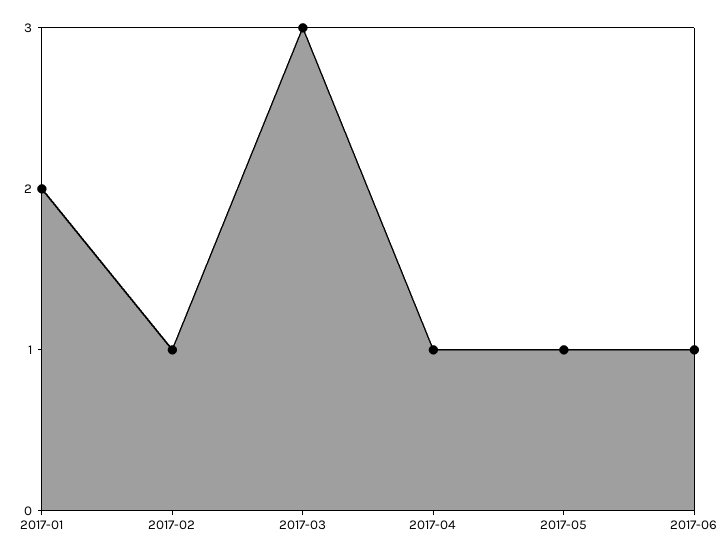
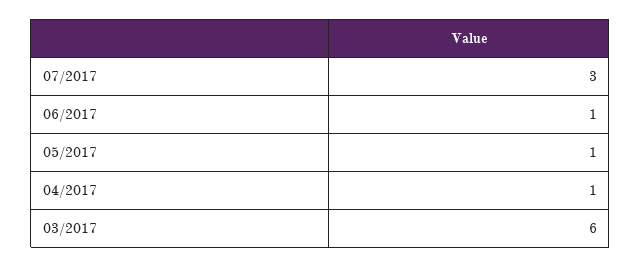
2017-01: 2 -> none
2017-02: 1 -> none
2017-03: 3 -> 6
07/2017: none -> 3

